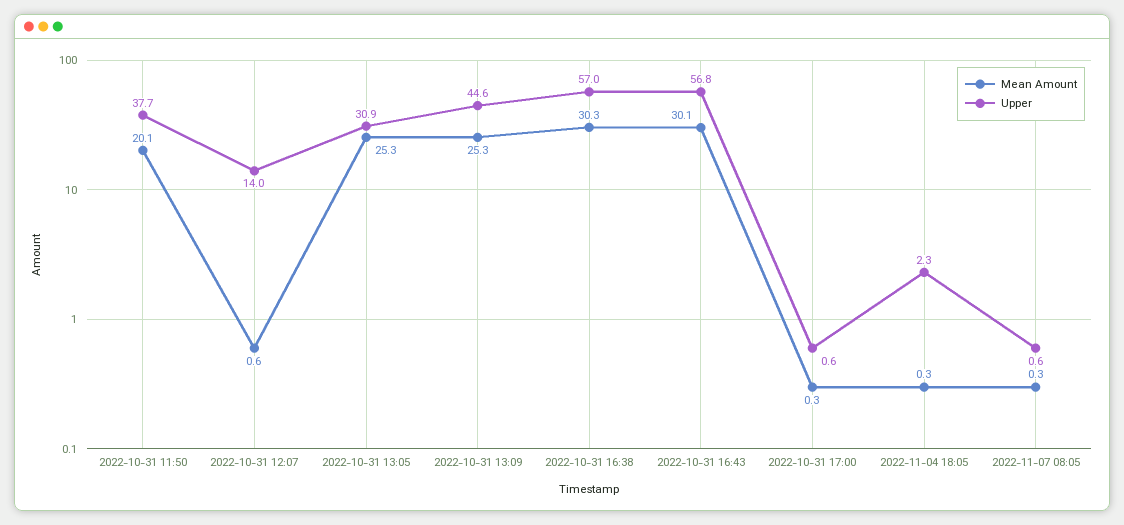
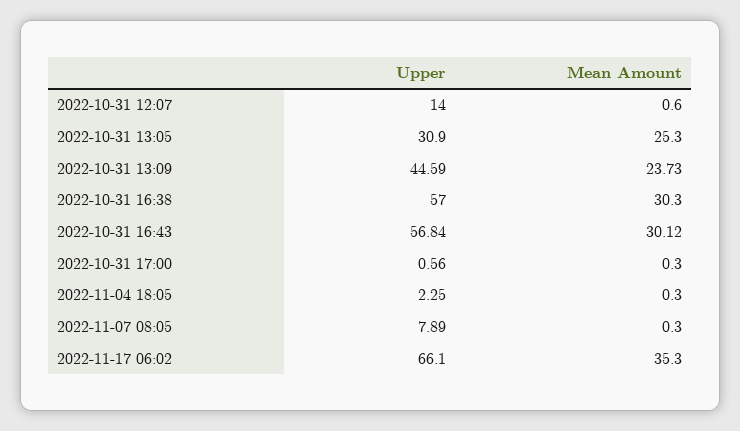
Mean Amount, 2022-10-31 11:50: 20.1 -> none
Upper, 2022-10-31 11:50: 37.7 -> none
Mean Amount, 2022-10-31 13:09: 25.3 -> 23.73
Upper, 2022-11-07 08:05: 0.6 -> 7.89
Upper, 2022-11-17 06:02: none -> 66.1
Mean Amount, 2022-11-17 06:02: none -> 35.3

